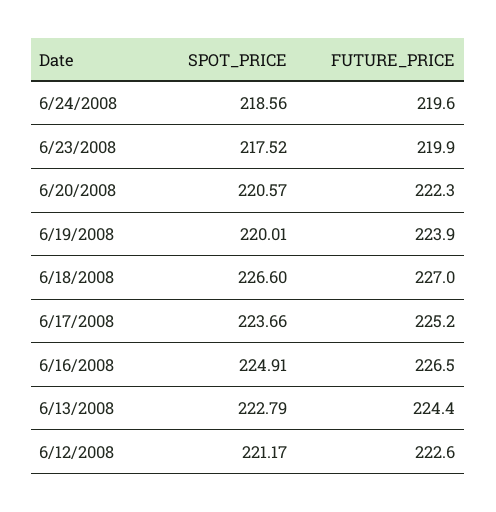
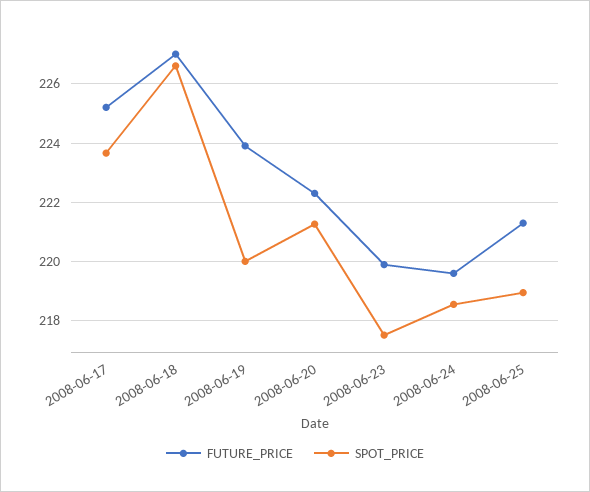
SPOT_PRICE, 6/20/2008: 220.57 -> 221.25
SPOT_PRICE, 6/16/2008: 224.91 -> none
FUTURE_PRICE, 6/16/2008: 226.5 -> none
SPOT_PRICE, 6/13/2008: 222.79 -> none
FUTURE_PRICE, 6/13/2008: 224.4 -> none
SPOT_PRICE, 6/12/2008: 221.17 -> none
FUTURE_PRICE, 6/12/2008: 222.6 -> none
FUTURE_PRICE, 2008-06-25: none -> 221.25
SPOT_PRICE, 2008-06-25: none -> 219

